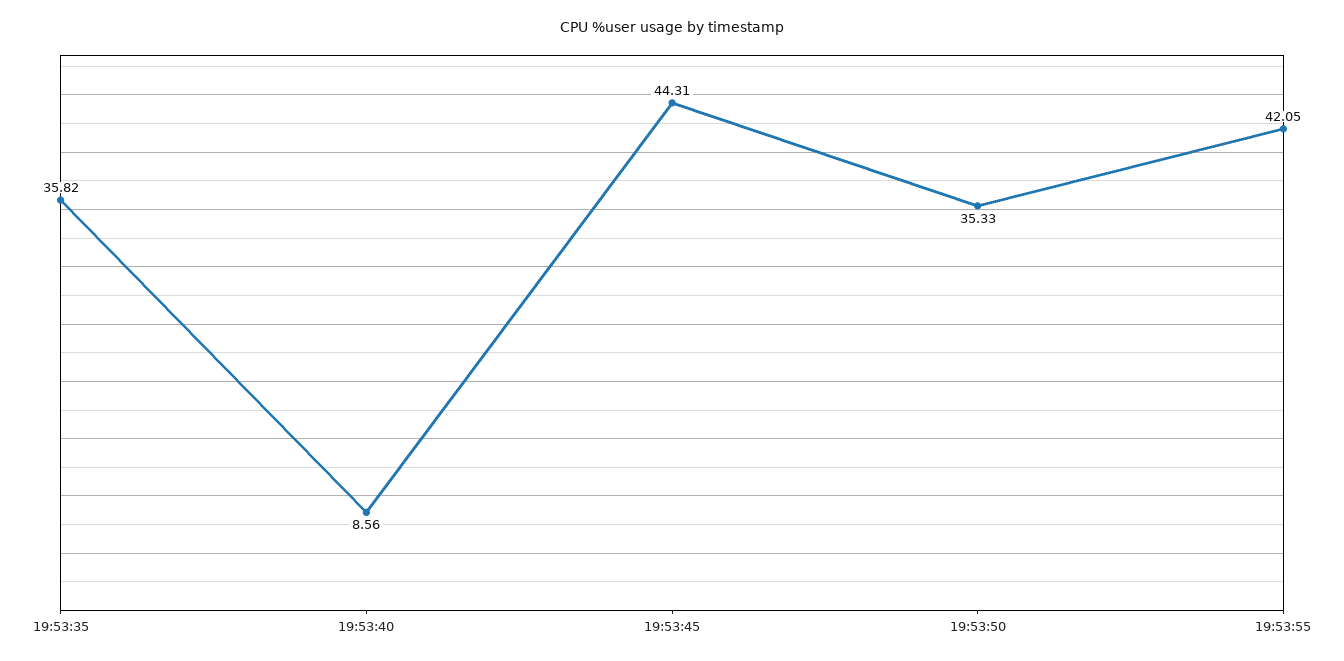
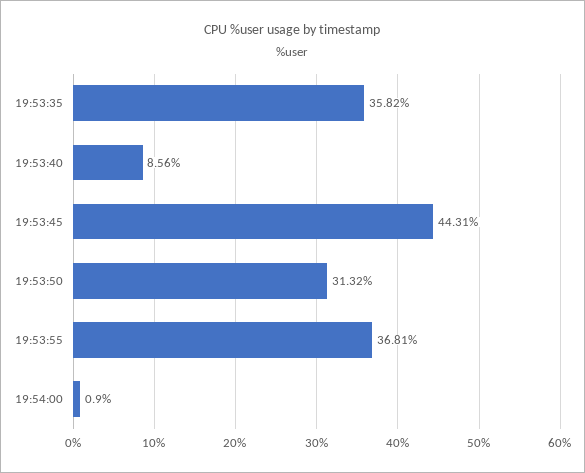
19:53:50: 35.33 -> 31.32
19:53:55: 42.05 -> 36.81
19:54:00: none -> 0.9

